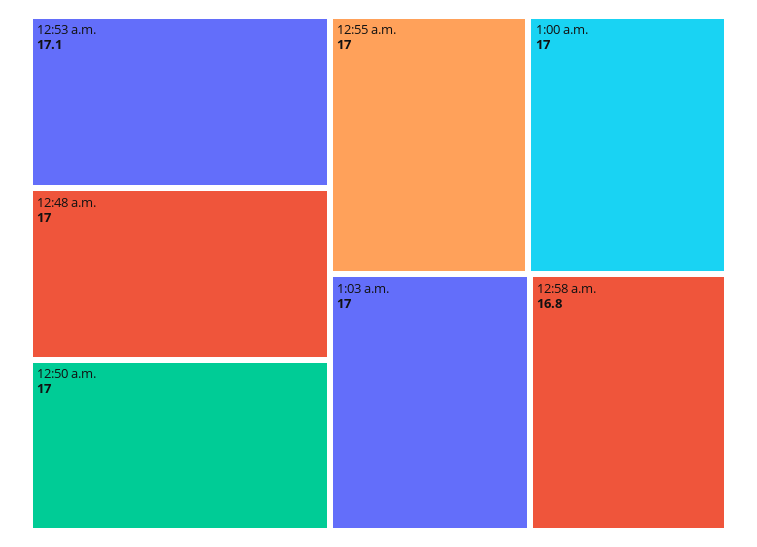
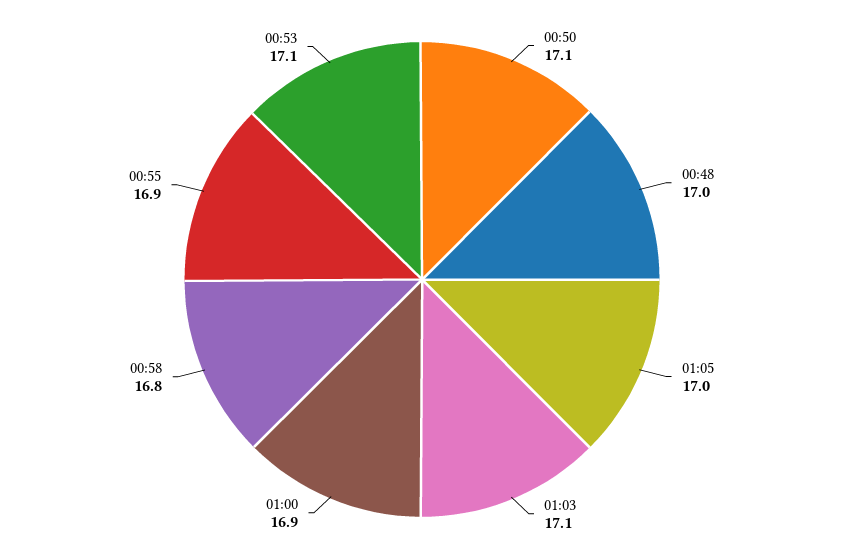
12:50 a.m.: 17 -> 17.1
12:55 a.m.: 17 -> 16.9
1:00 a.m.: 17 -> 16.9
1:03 a.m.: 17 -> 17.1
01:05: none -> 17

